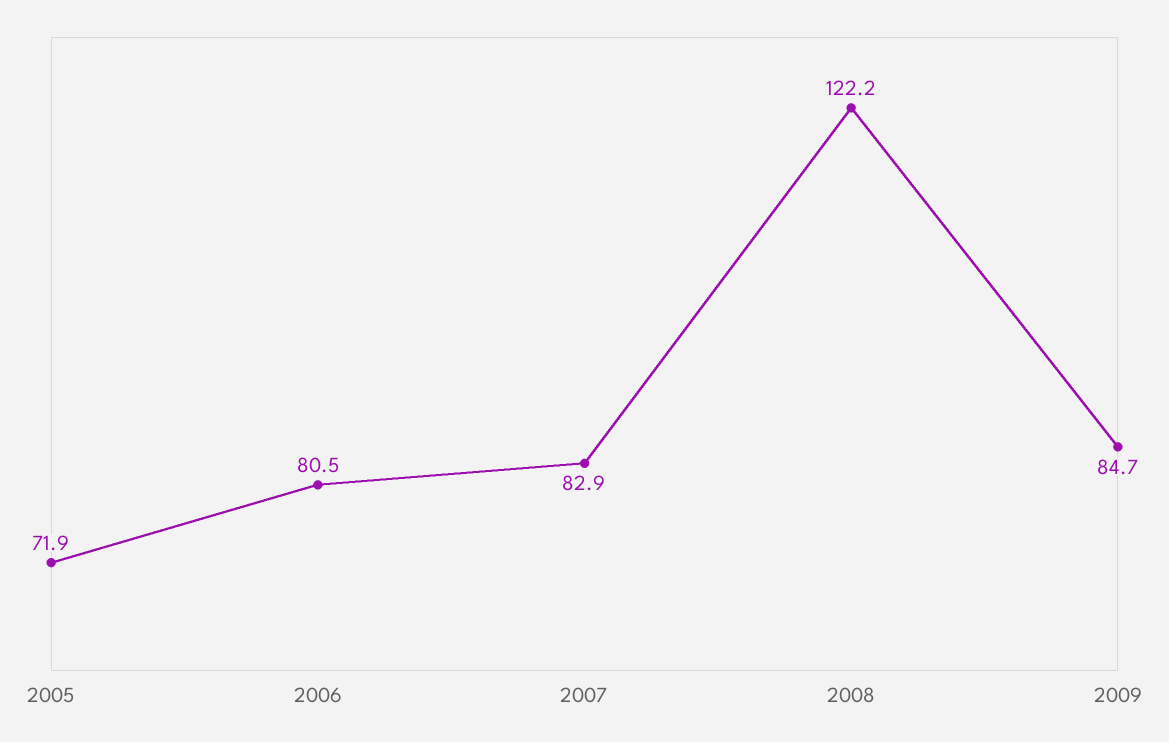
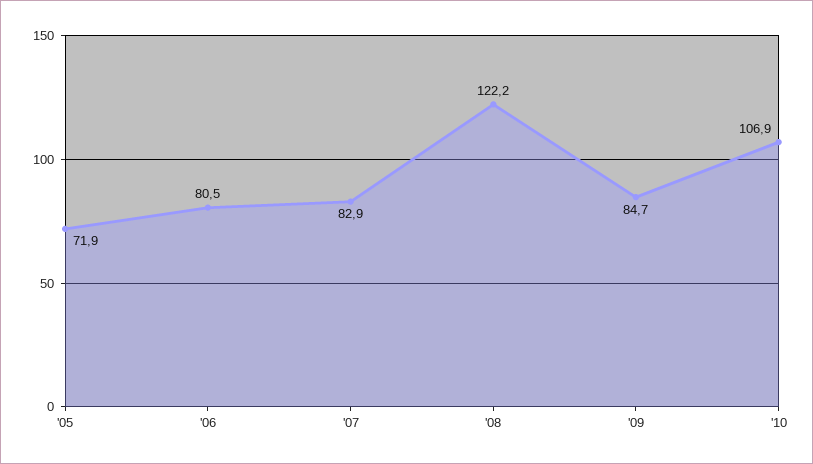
'10: none -> 106.9

